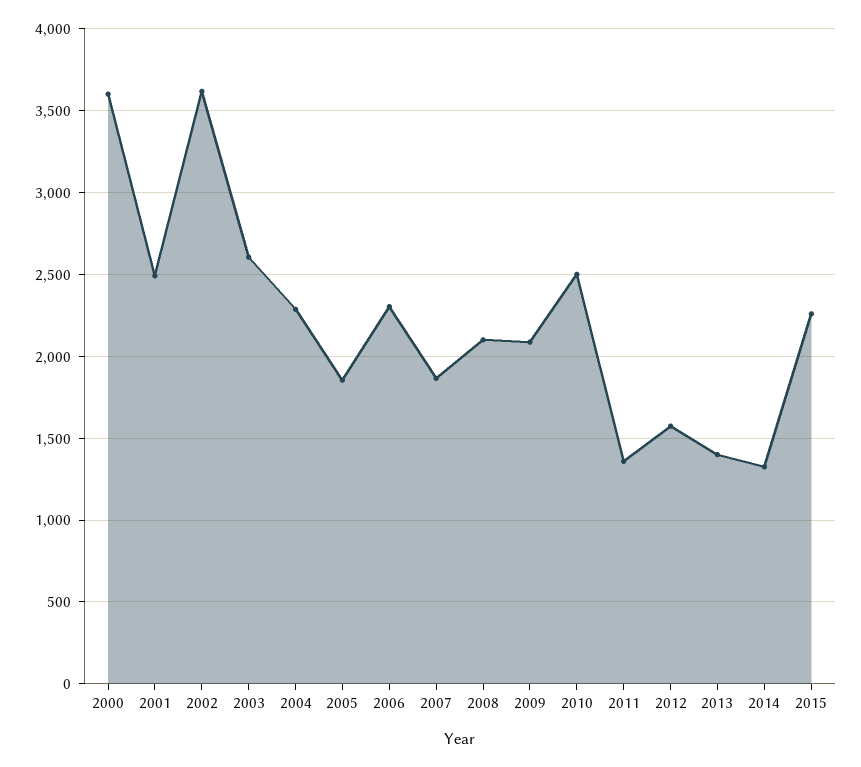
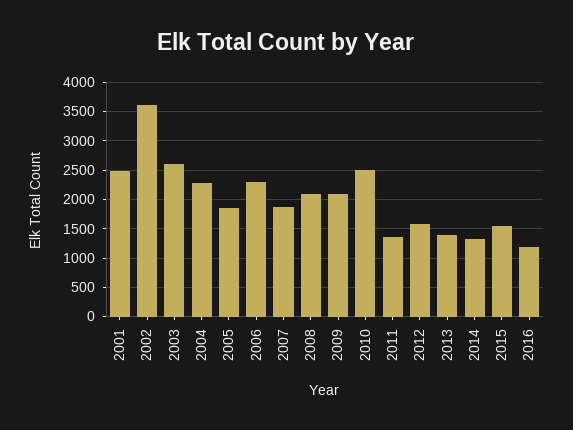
2000: 3600 -> none
2015: 2250 -> 1500
2016: none -> 1250

